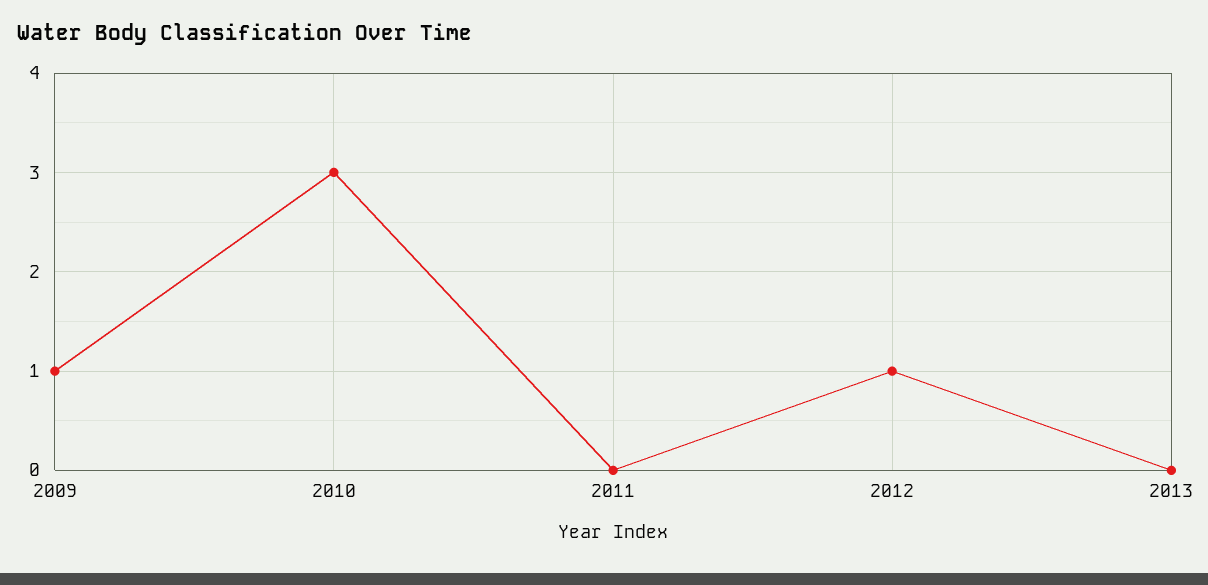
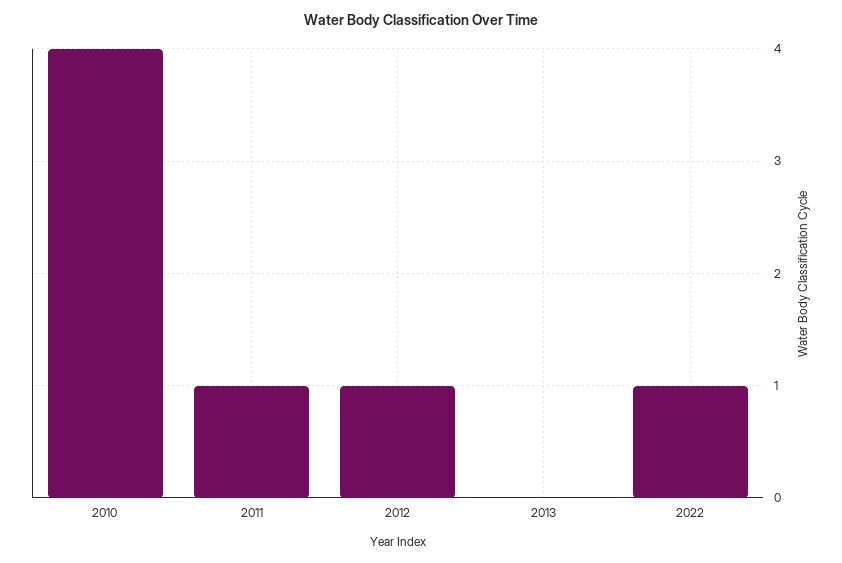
2009: 1 -> none
2010: 3 -> 4
2011: 0 -> 1
2022: none -> 1

